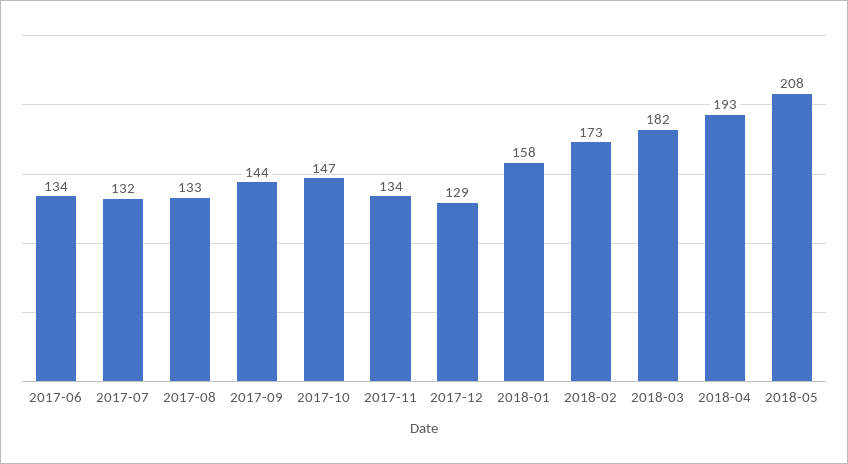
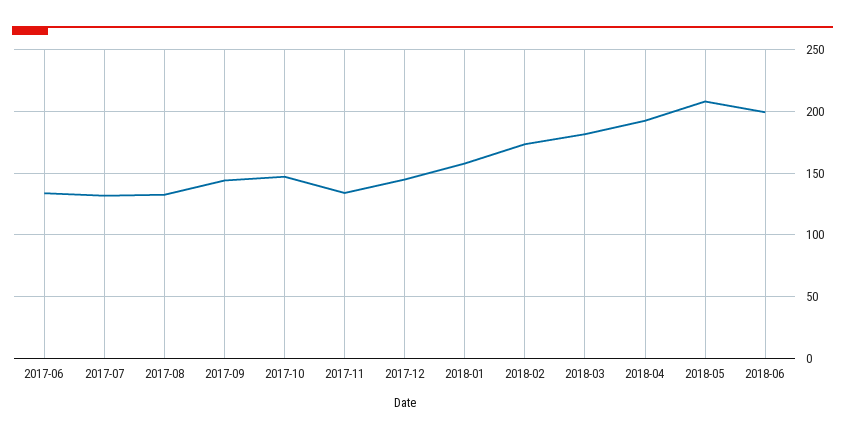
2017-12: 129 -> 145
2018-06: none -> 200

